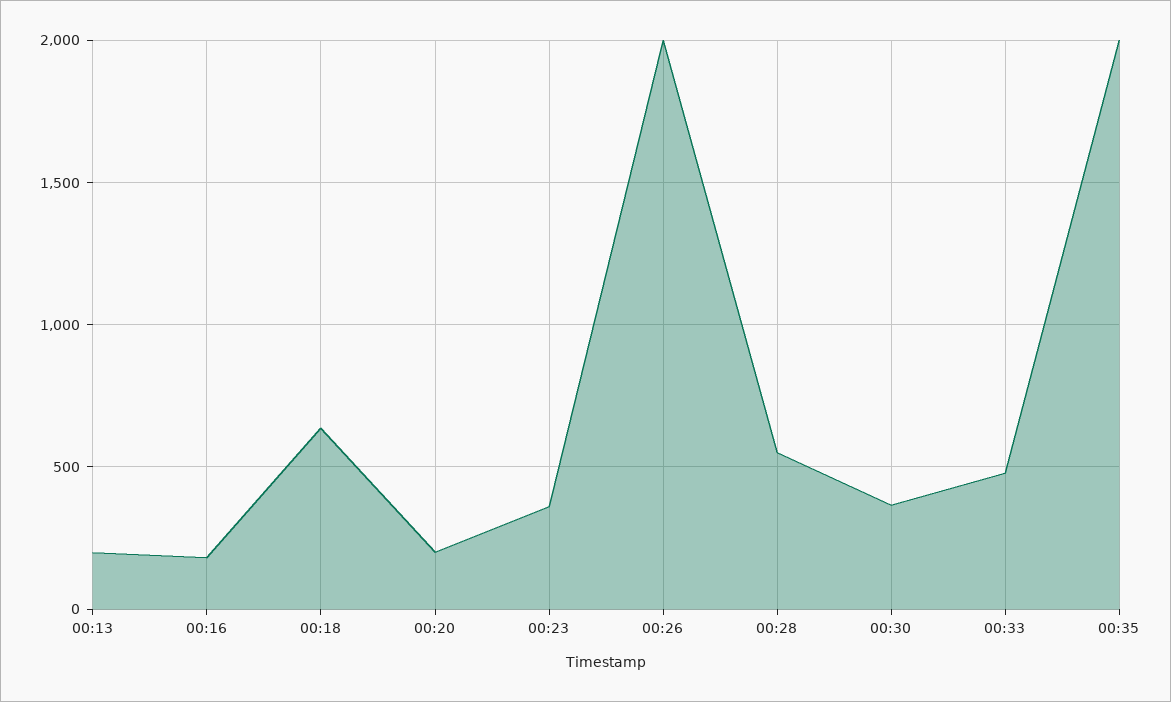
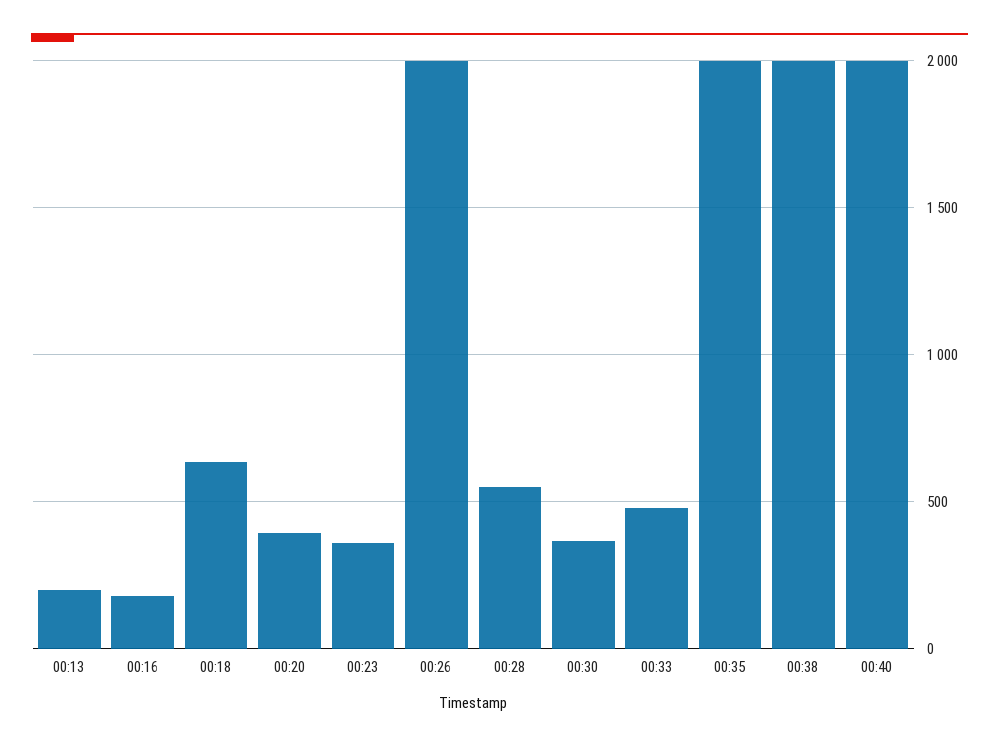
00:20: 200 -> 400
00:38: none -> 2000
00:40: none -> 2000

